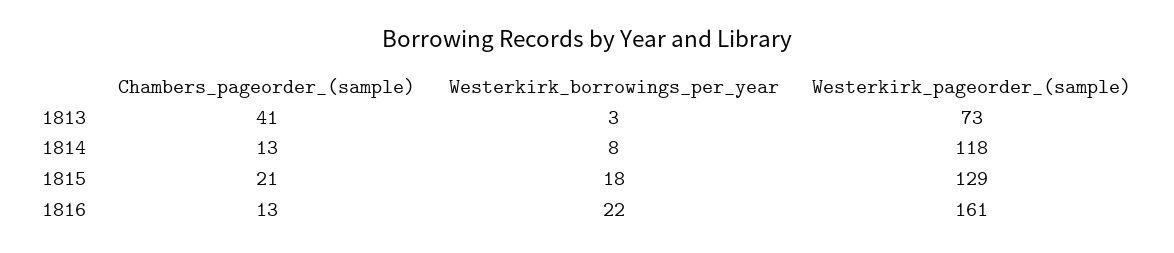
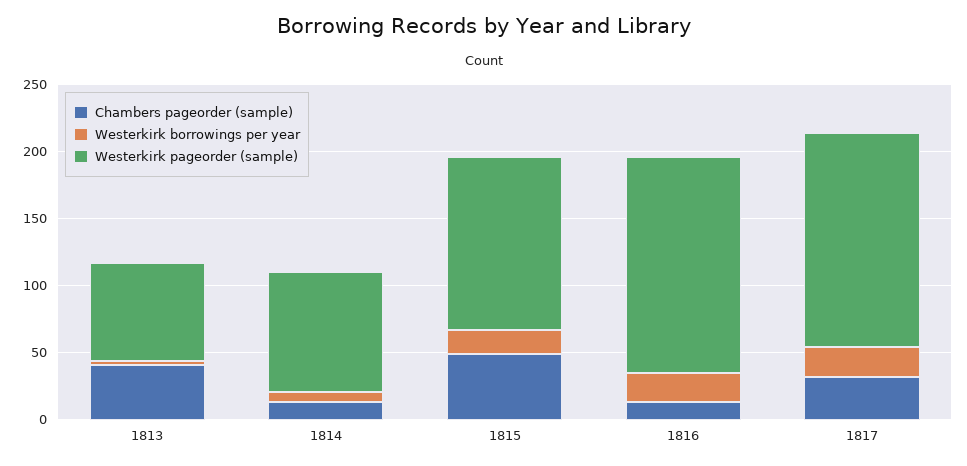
Westerkirk_pageorder_(sample), 1814: 118 -> 90
Chambers_pageorder_(sample), 1815: 21 -> 50
Chambers_pageorder_(sample), 1817: none -> 30
Westerkirk_borrowings_per_year, 1817: none -> 20
Westerkirk_pageorder_(sample), 1817: none -> 160

